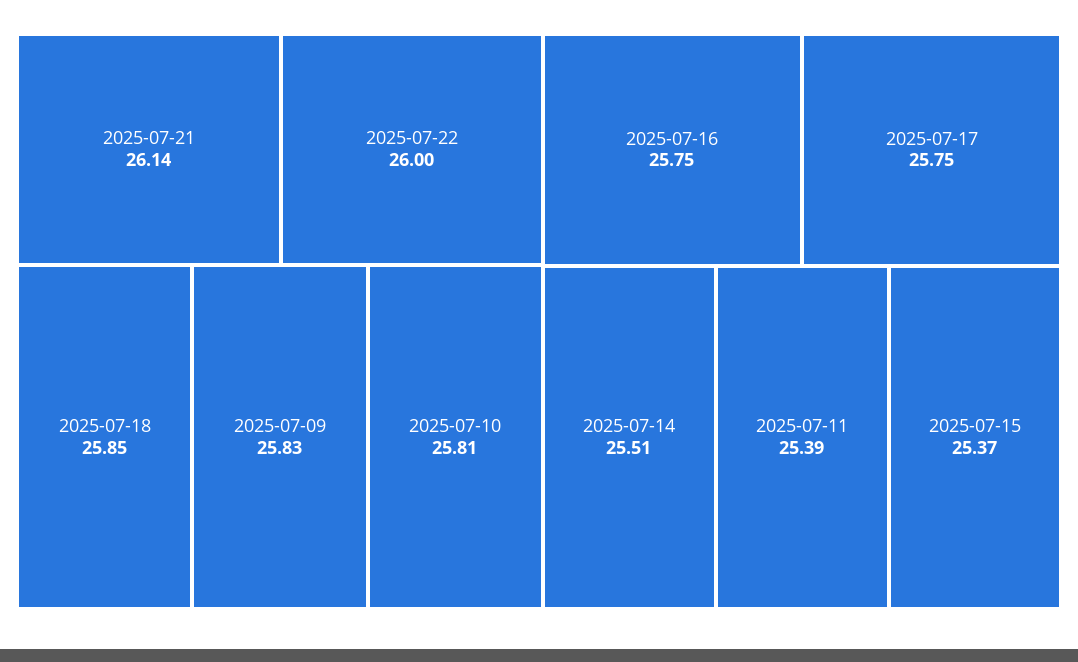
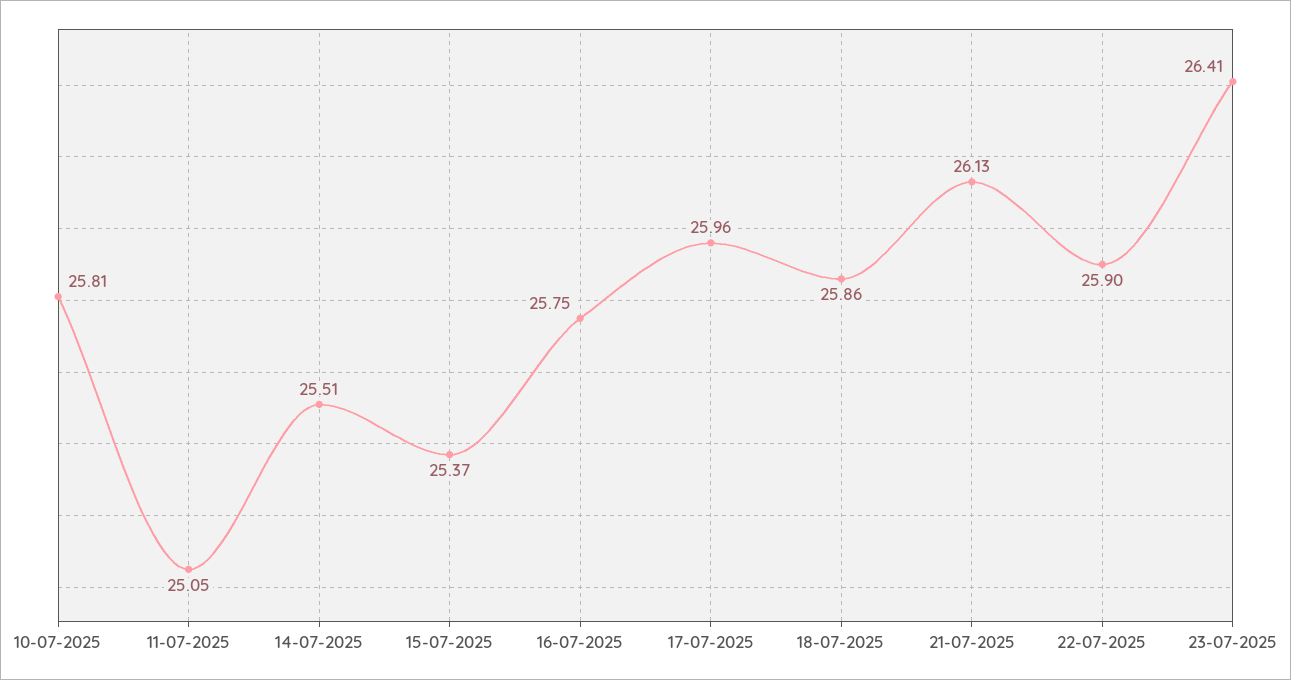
2025-07-21: 26.14 -> 26.13
2025-07-22: 26 -> 25.9
2025-07-18: 25.85 -> 25.86
2025-07-09: 25.83 -> none
2025-07-17: 25.75 -> 25.96
2025-07-11: 25.39 -> 25.05
23-07-2025: none -> 26.41

